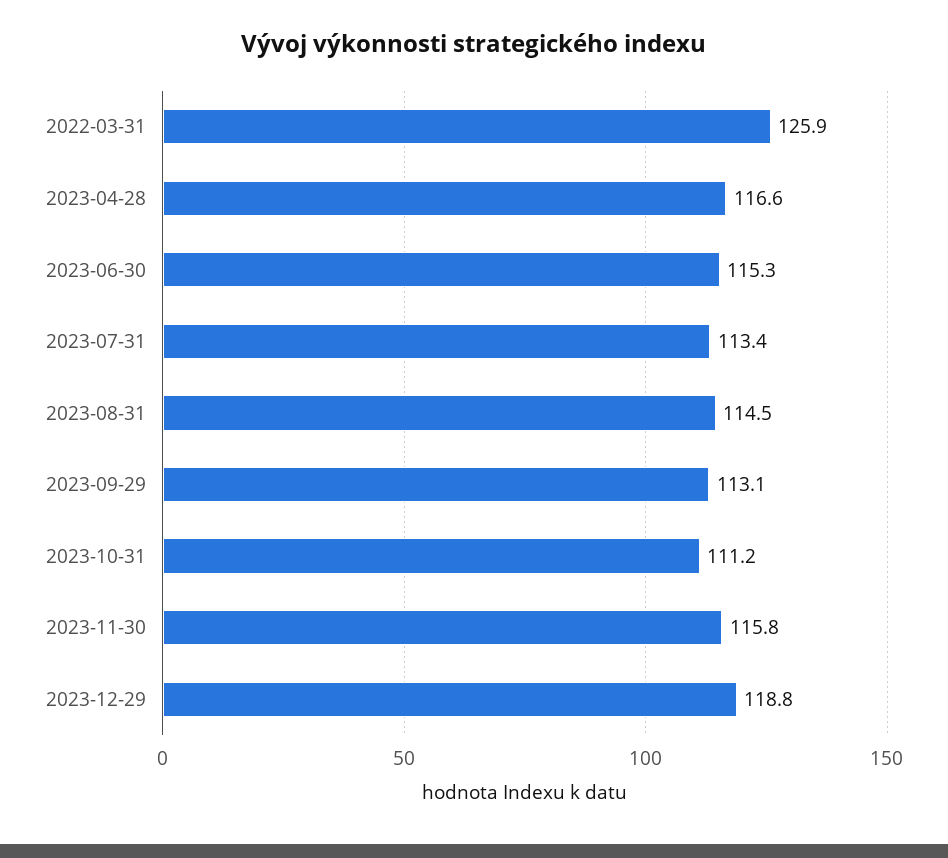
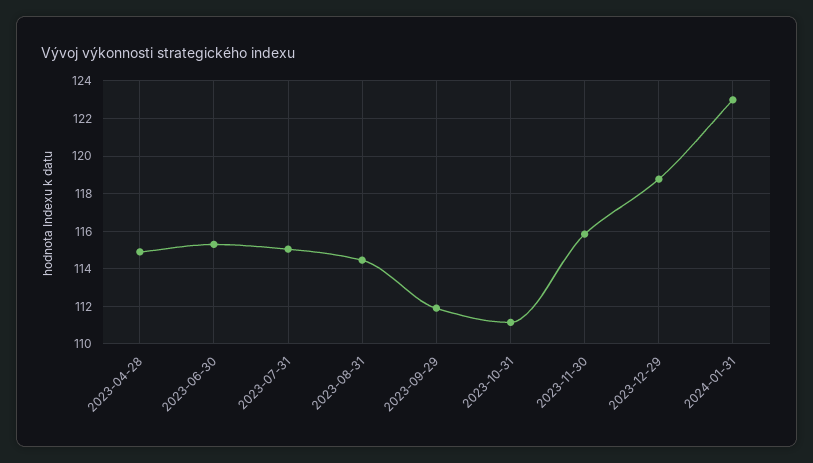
2022-03-31: 125.9 -> none
2023-04-28: 116.6 -> 115
2023-07-31: 113.4 -> 115
2023-09-29: 113.1 -> 112
2024-01-31: none -> 123

